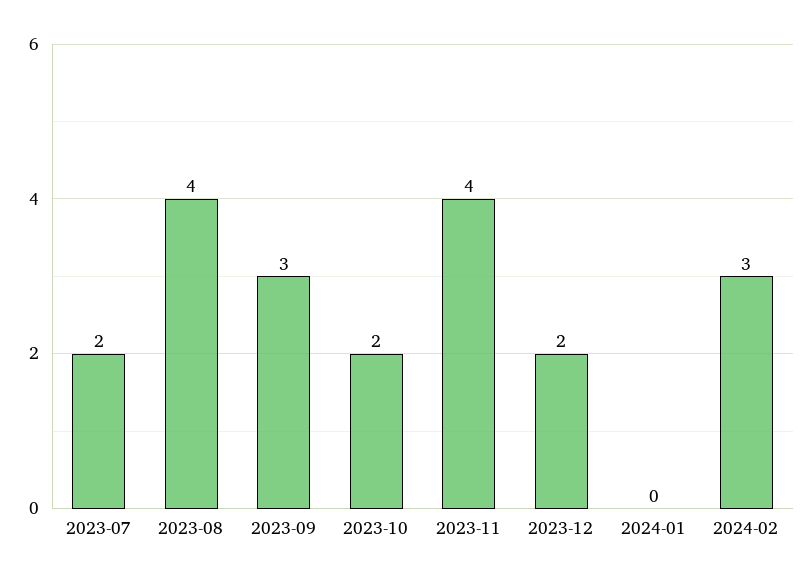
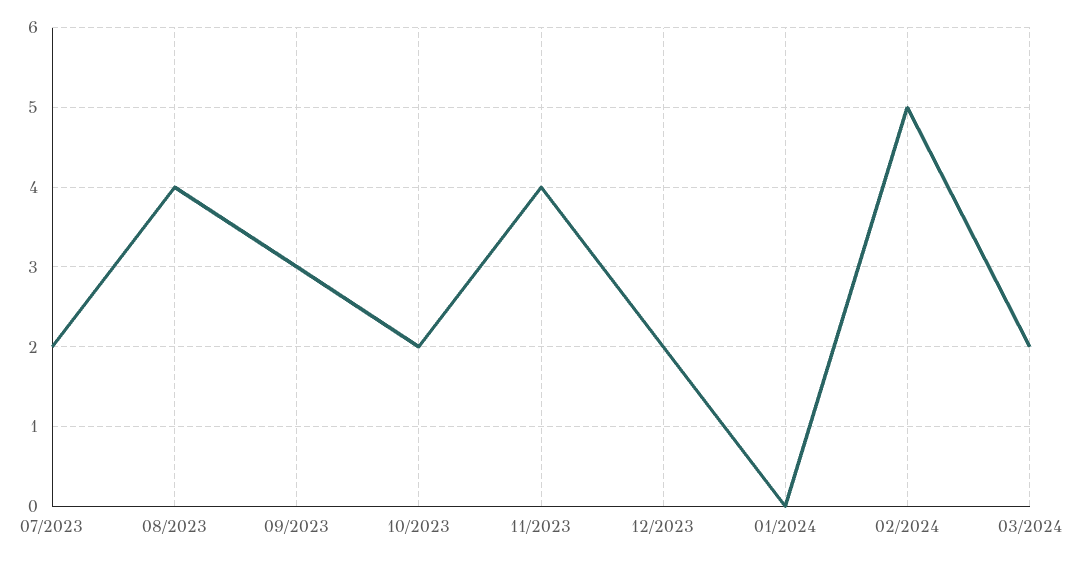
2024-02: 3 -> 5
03/2024: none -> 2

